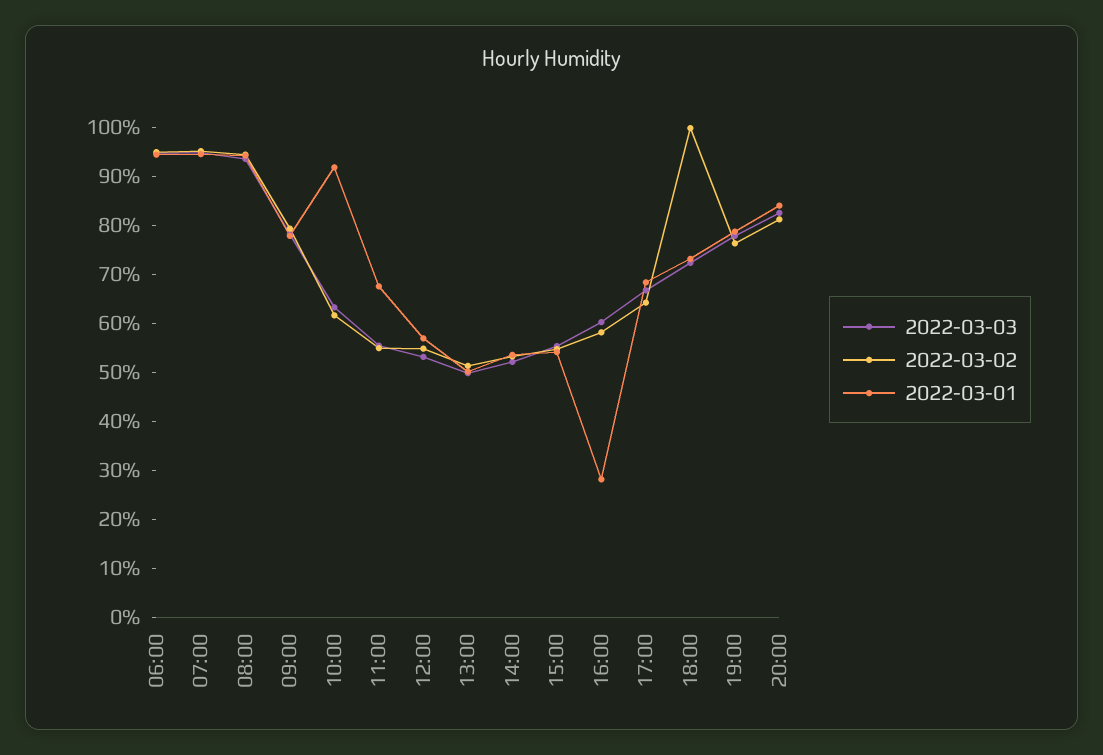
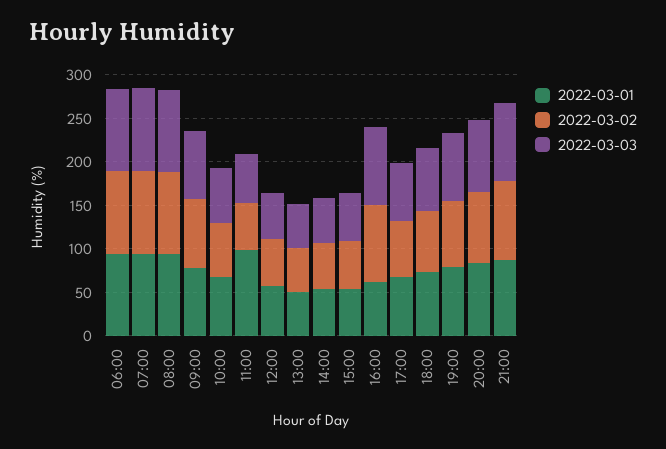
2022-03-01, 10:00: 92 -> 70
2022-03-01, 11:00: 68 -> 100
2022-03-03, 16:00: 60 -> 90
2022-03-02, 16:00: 58 -> 90
2022-03-01, 16:00: 28 -> 60
2022-03-02, 18:00: 100 -> 70
2022-03-01, 21:00: none -> 90
2022-03-02, 21:00: none -> 90
2022-03-03, 21:00: none -> 90

